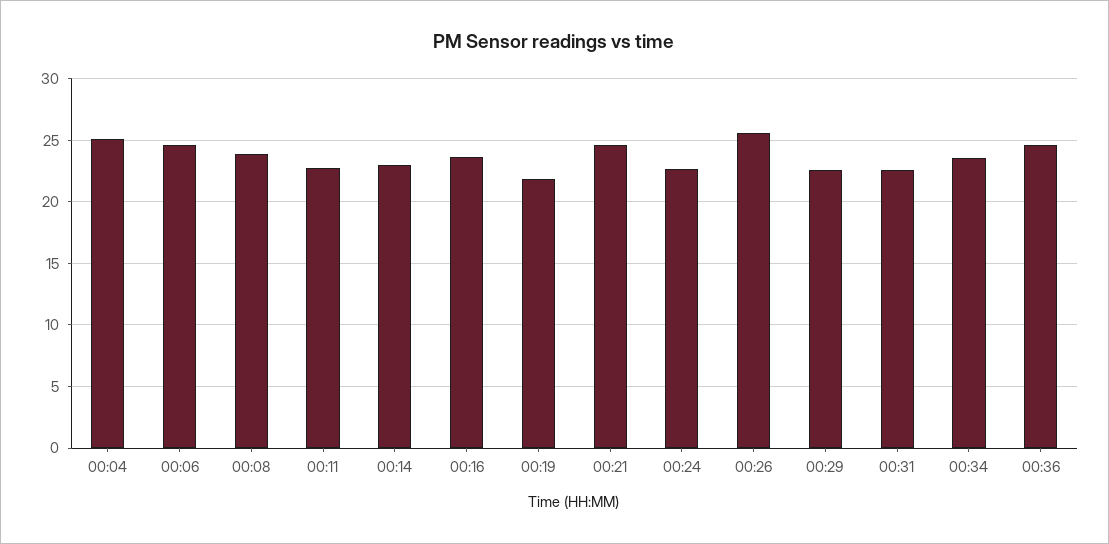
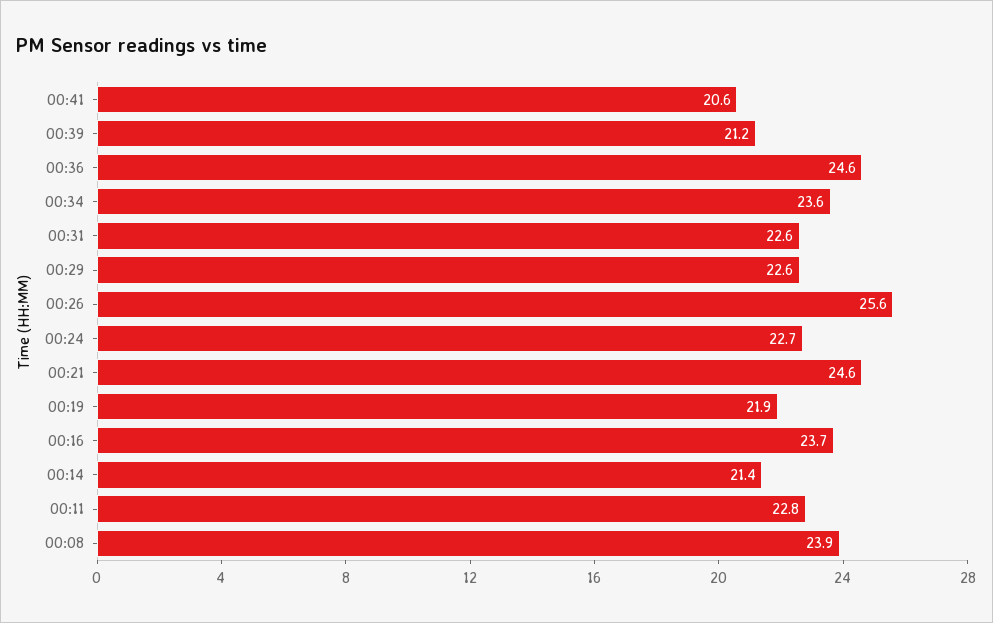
00:04: 25 -> none
00:06: 24.5 -> none
00:14: 23 -> 21.4
00:41: none -> 20.6
00:39: none -> 21.2

